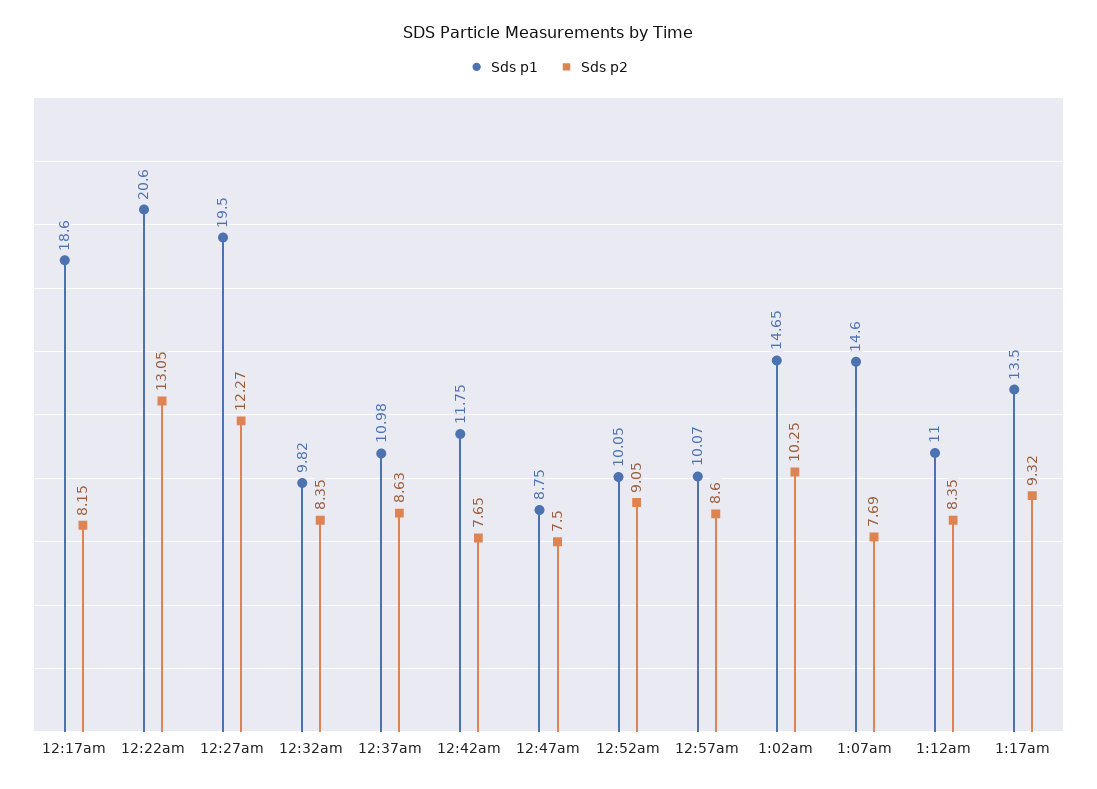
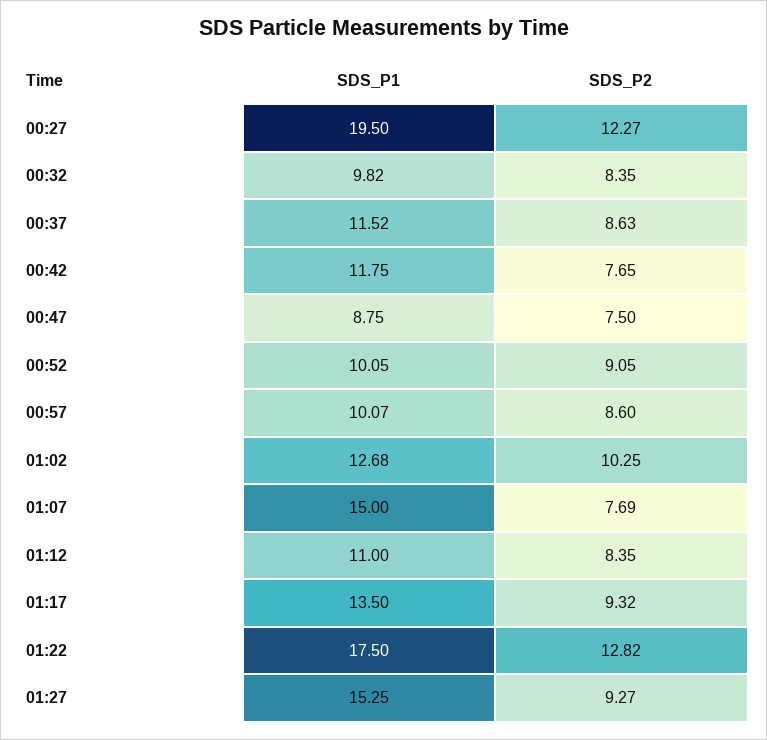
Sds p1, 12:17am: 18.6 -> none
Sds p2, 12:17am: 8.15 -> none
Sds p1, 12:22am: 20.6 -> none
Sds p2, 12:22am: 13.05 -> none
Sds p1, 12:37am: 10.98 -> 11.52
Sds p1, 1:02am: 14.65 -> 12.68
Sds p1, 1:07am: 14.6 -> 15
Sds p1, 01:22: none -> 17.5
Sds p2, 01:22: none -> 12.82
Sds p1, 01:27: none -> 15.25
Sds p2, 01:27: none -> 9.27

